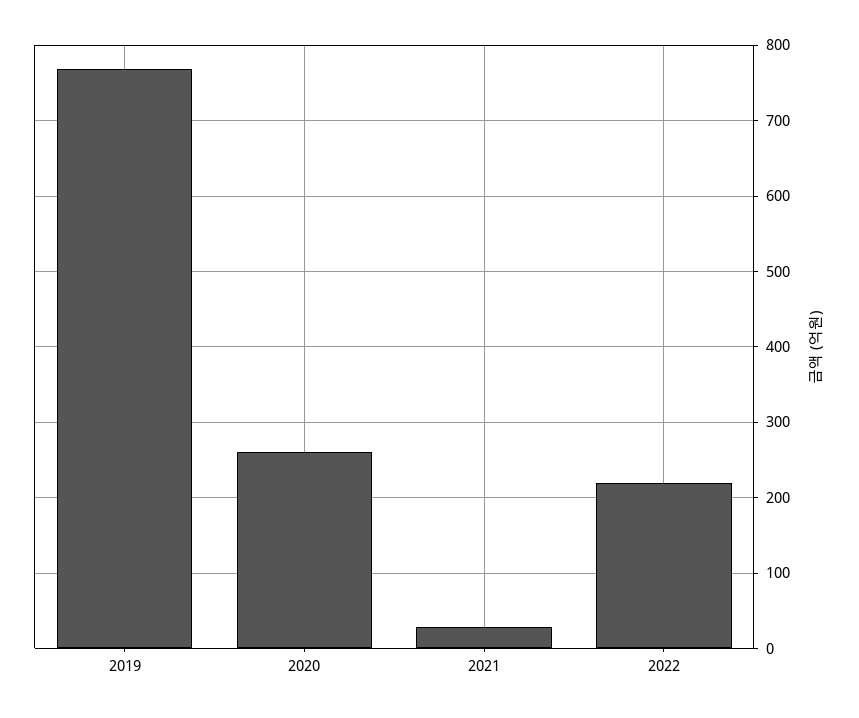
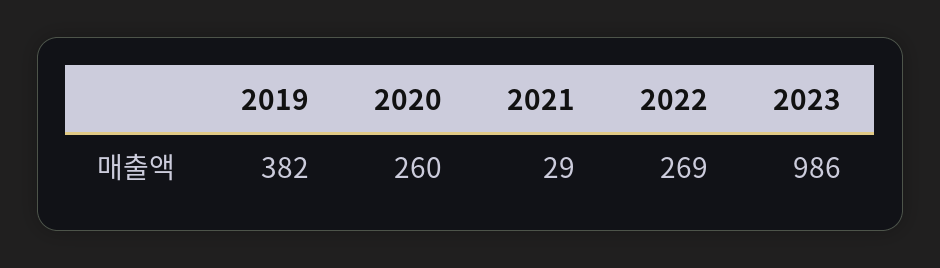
2019: 770 -> 382
2022: 220 -> 269
2023: none -> 986

